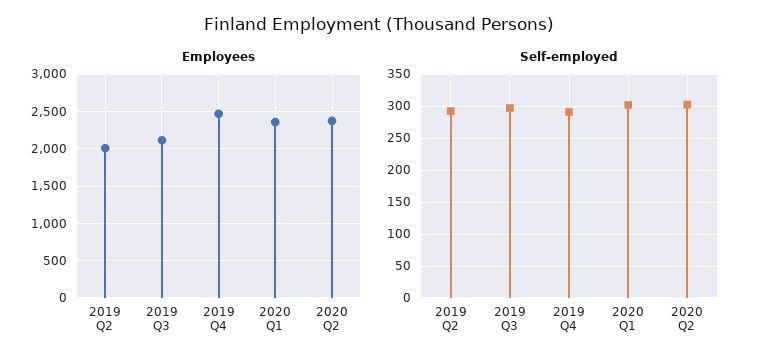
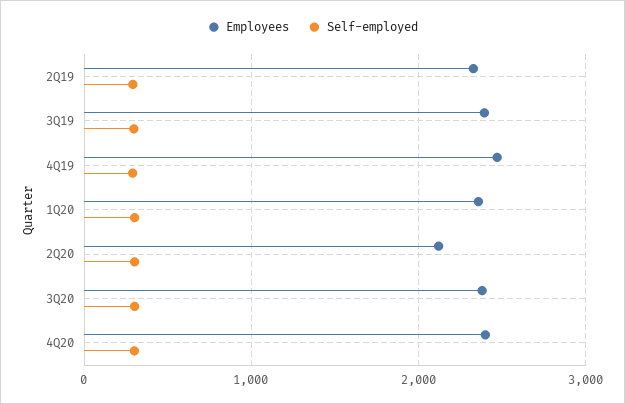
Employees, 2019 Q2: 2000 -> 2300
Employees, 2019 Q3: 2100 -> 2400
Employees, 2020 Q2: 2400 -> 2100
Employees, 3Q20: none -> 2400
Self-employed, 3Q20: none -> 300
Employees, 4Q20: none -> 2400
Self-employed, 4Q20: none -> 300

